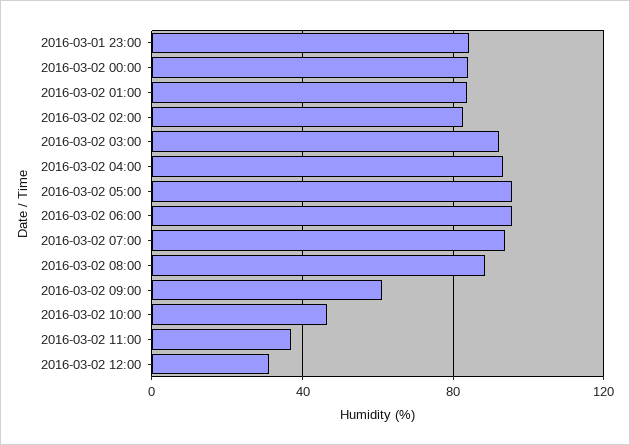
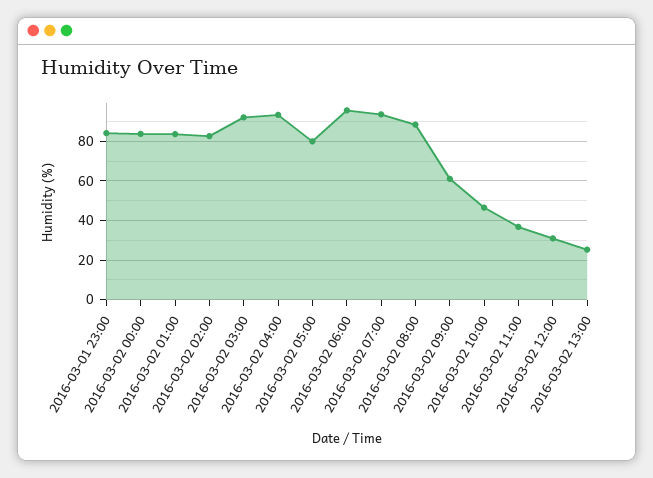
2016-03-02 05:00: 95 -> 80
2016-03-02 13:00: none -> 25

